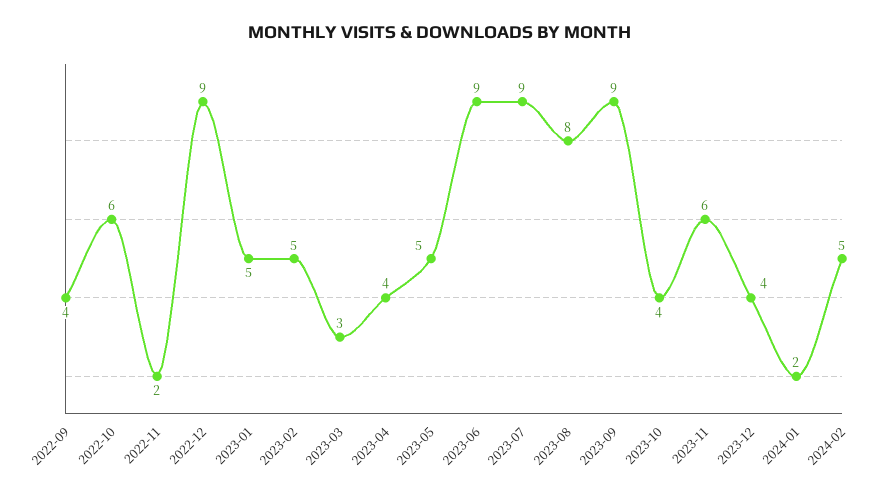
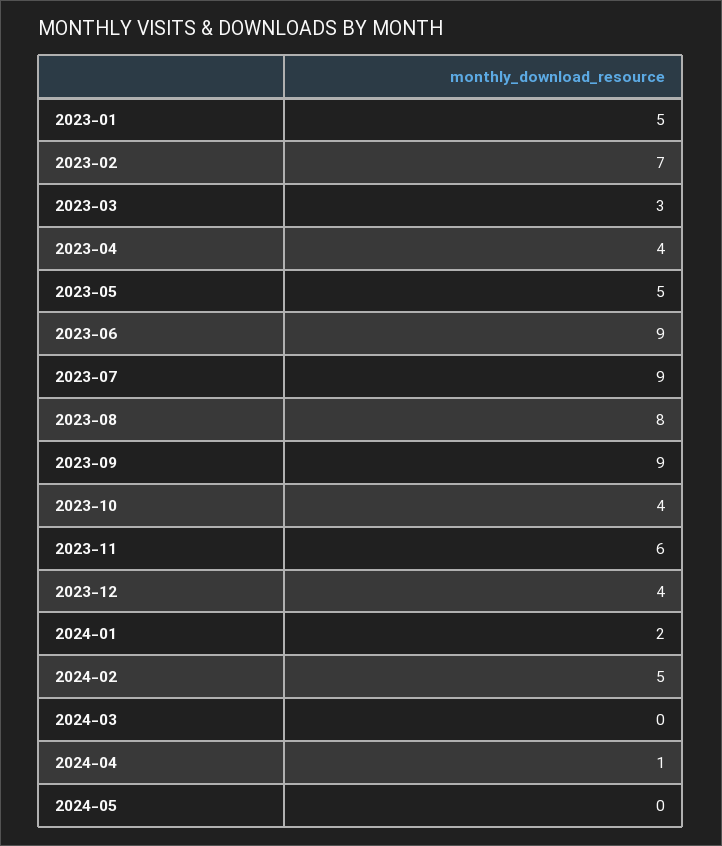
2022-09: 4 -> none
2022-10: 6 -> none
2022-11: 2 -> none
2022-12: 9 -> none
2023-02: 5 -> 7
2024-03: none -> 0
2024-04: none -> 1
2024-05: none -> 0

